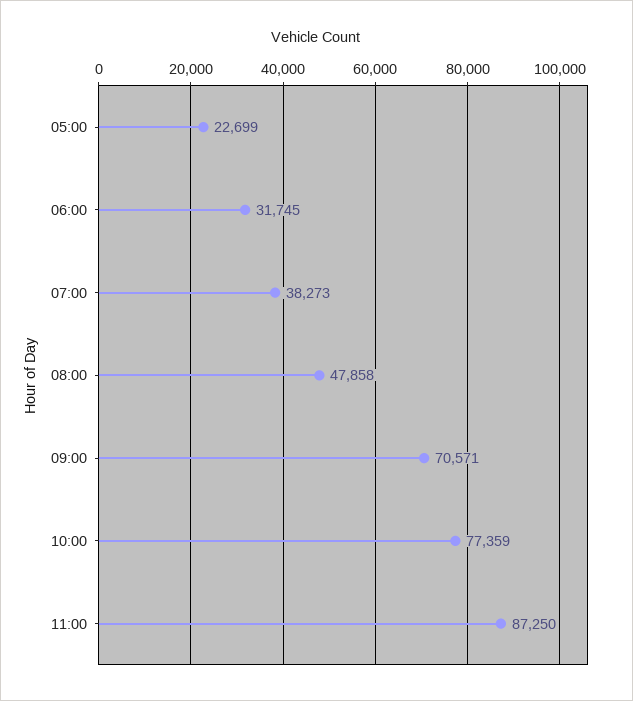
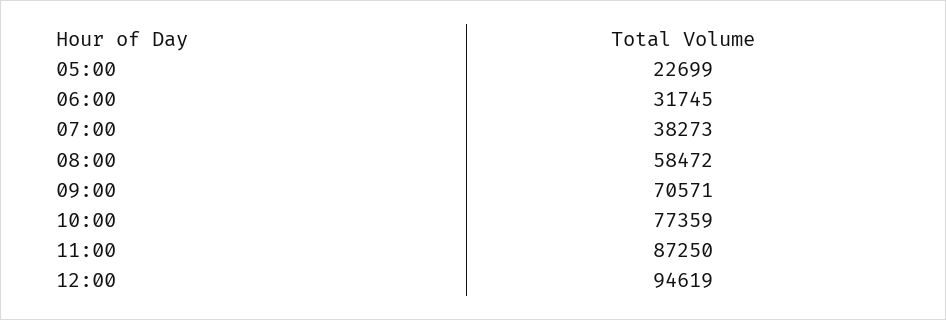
08:00: 47858 -> 58472
12:00: none -> 94619

